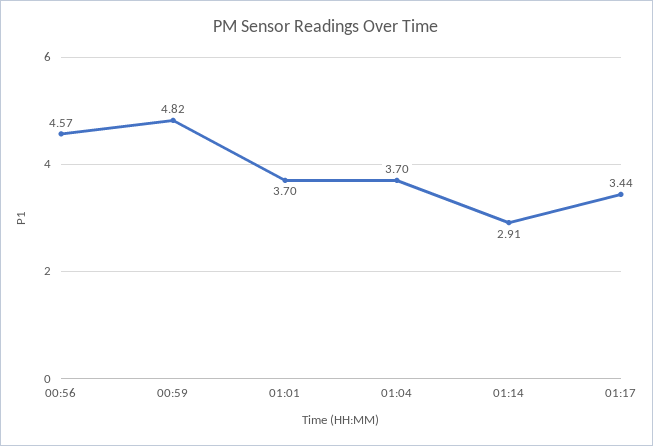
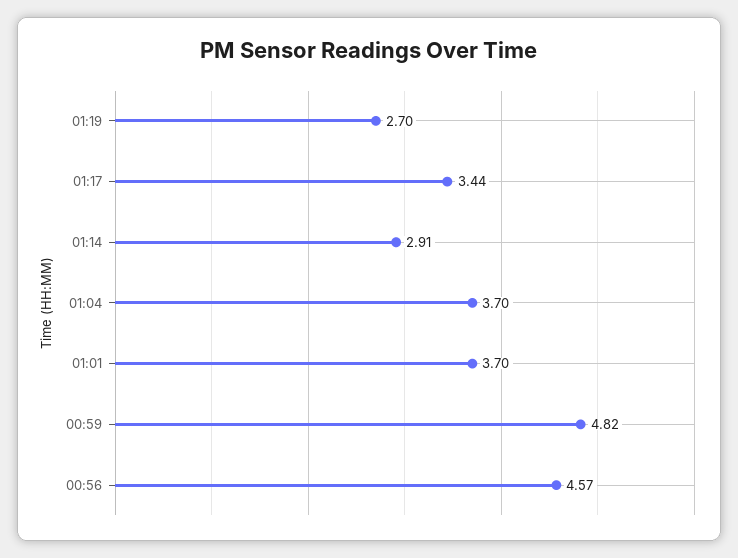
01:19: none -> 2.7

